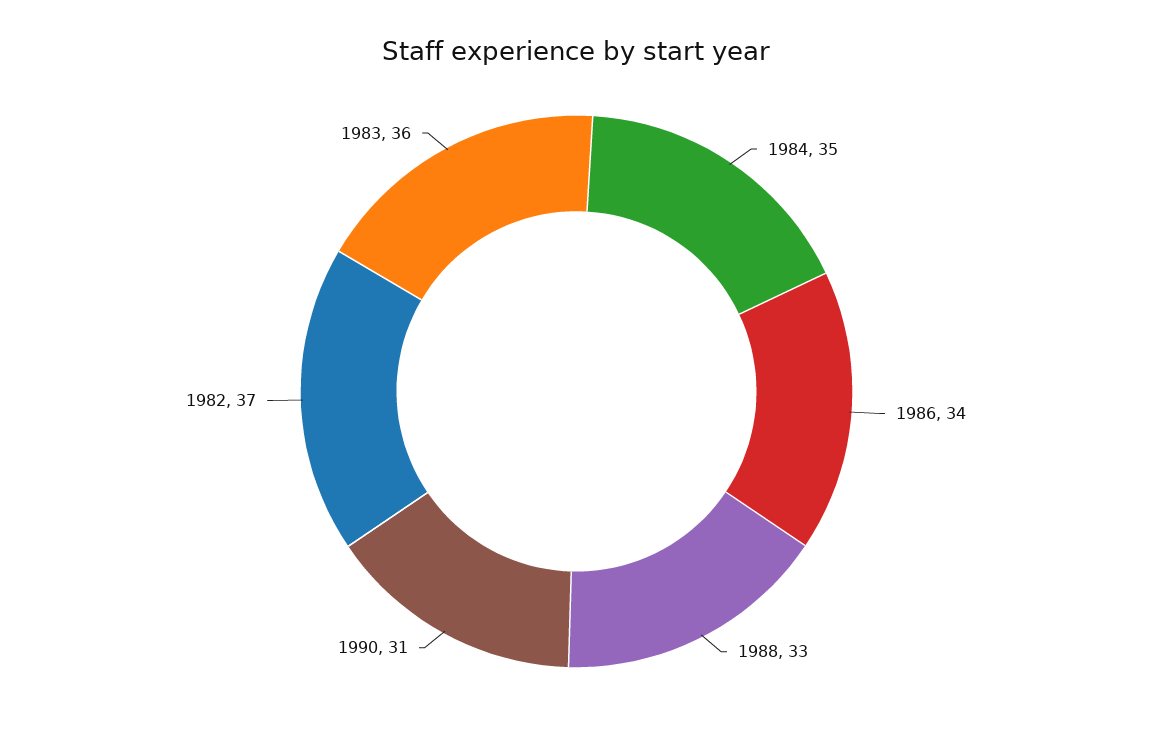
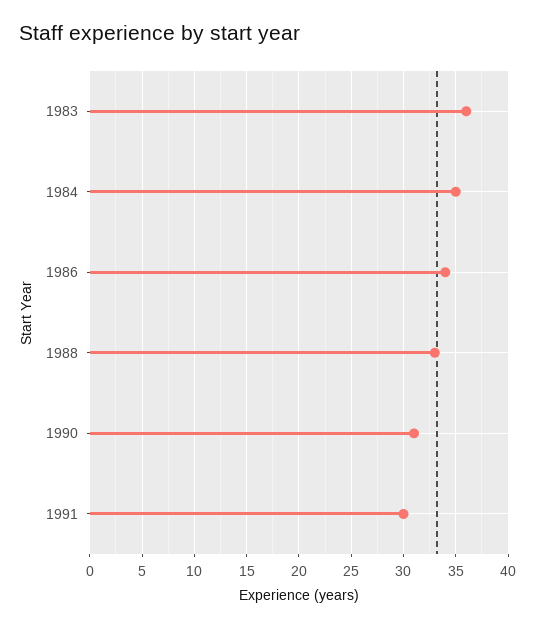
1982: 37 -> none
1991: none -> 30

